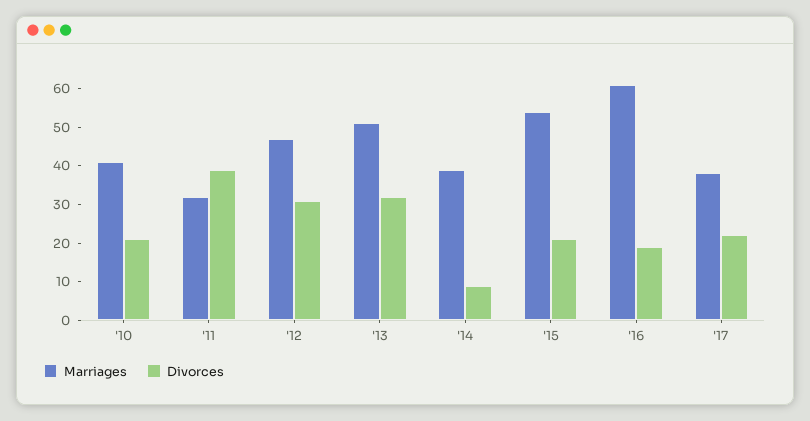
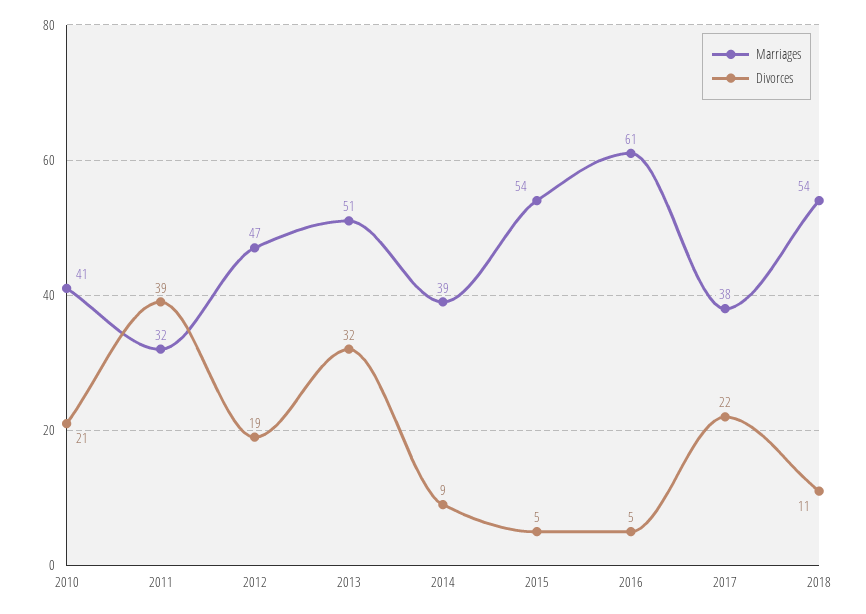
Divorces, '12: 30 -> 19
Divorces, '15: 20 -> 5
Divorces, '16: 20 -> 5
Marriages, 2018: none -> 54
Divorces, 2018: none -> 11

